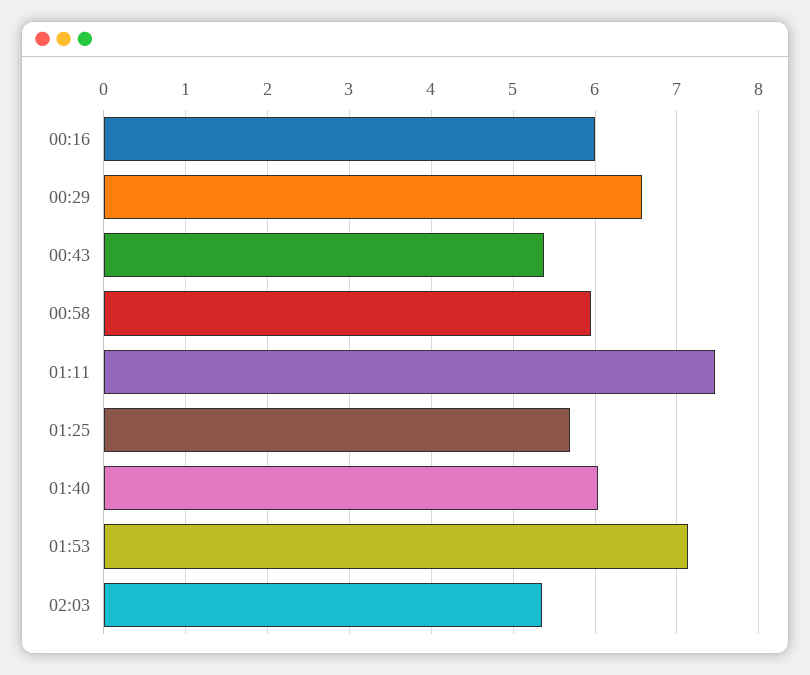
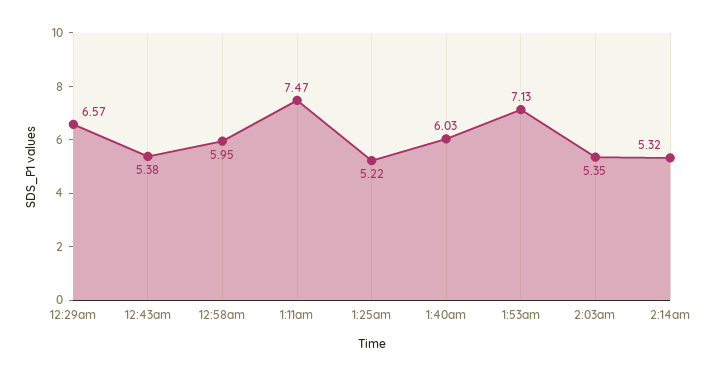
00:16: 6 -> none
01:25: 5.7 -> 5.22
2:14am: none -> 5.32

